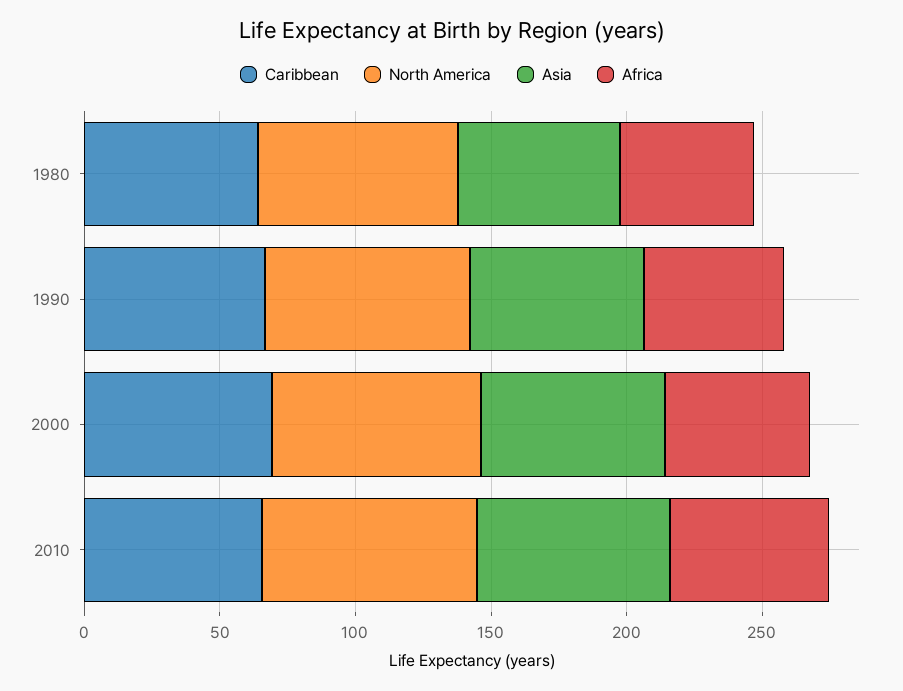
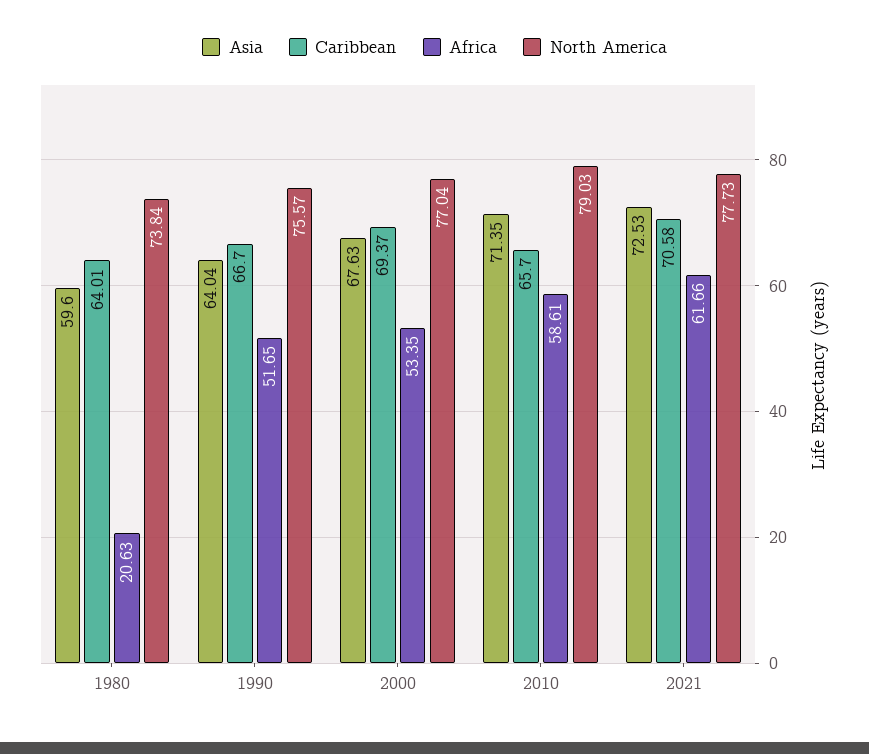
Africa, 1980: 50 -> 20.63
Asia, 2021: none -> 72.53
Caribbean, 2021: none -> 70.58
Africa, 2021: none -> 61.66
North America, 2021: none -> 77.73

